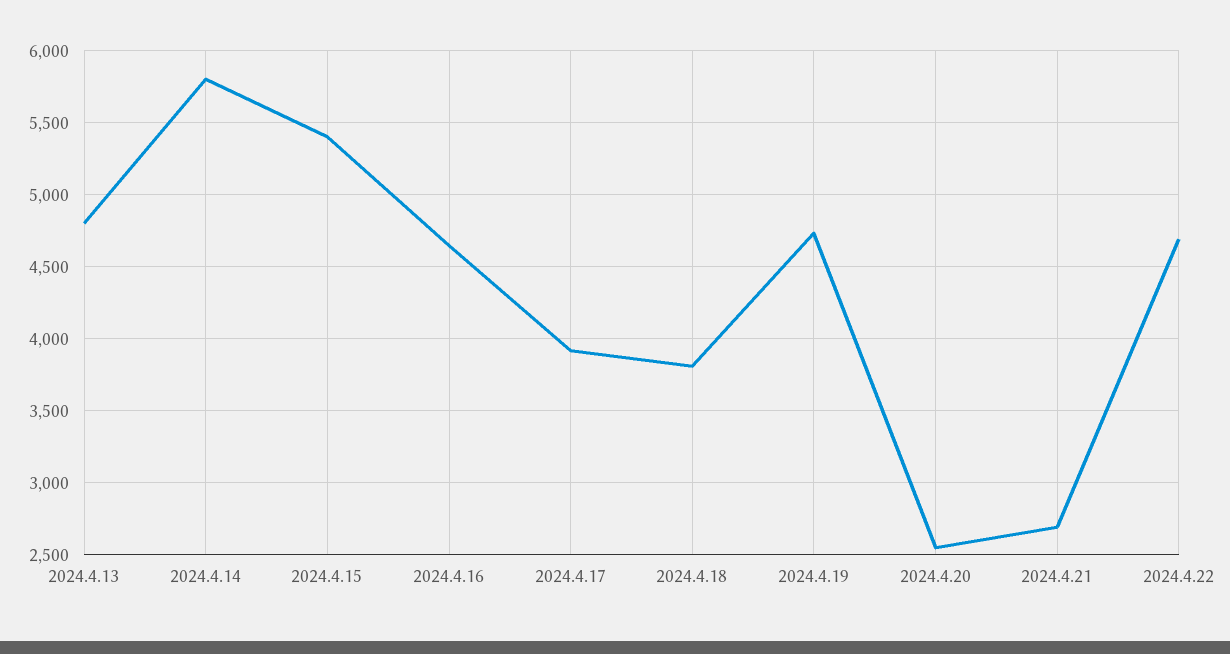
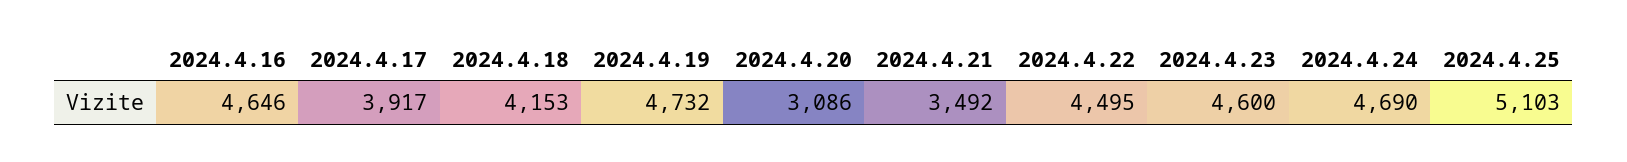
2024.4.13: 4800 -> none
2024.4.14: 5800 -> none
2024.4.15: 5400 -> none
2024.4.18: 3800 -> 4153
2024.4.20: 2550 -> 3086
2024.4.21: 2700 -> 3492
2024.4.22: 4700 -> 4495
2024.4.23: none -> 4600
2024.4.24: none -> 4690
2024.4.25: none -> 5103

